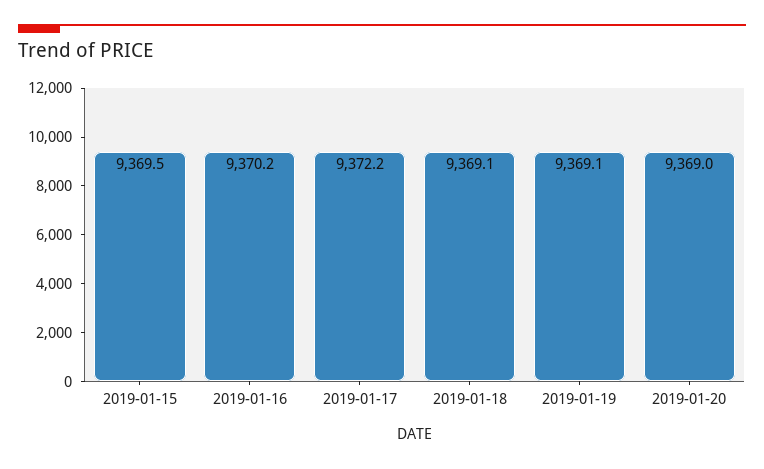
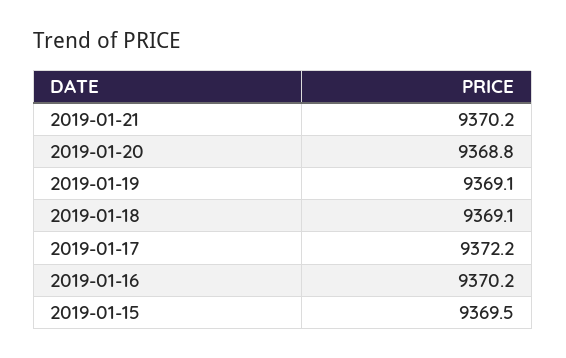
2019-01-20: 9369 -> 9368.8
2019-01-21: none -> 9370.2

